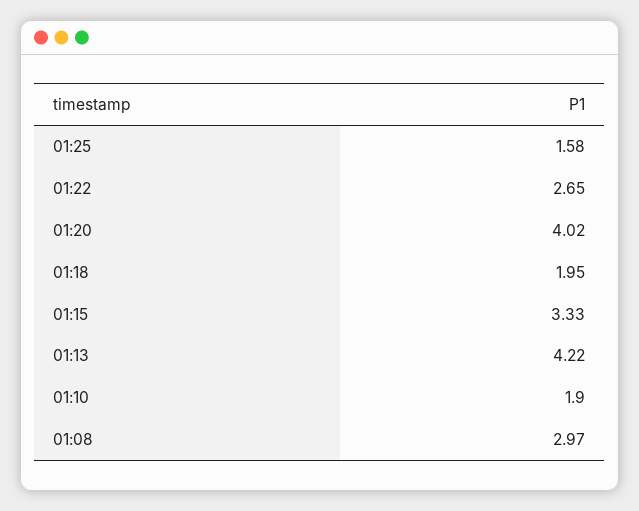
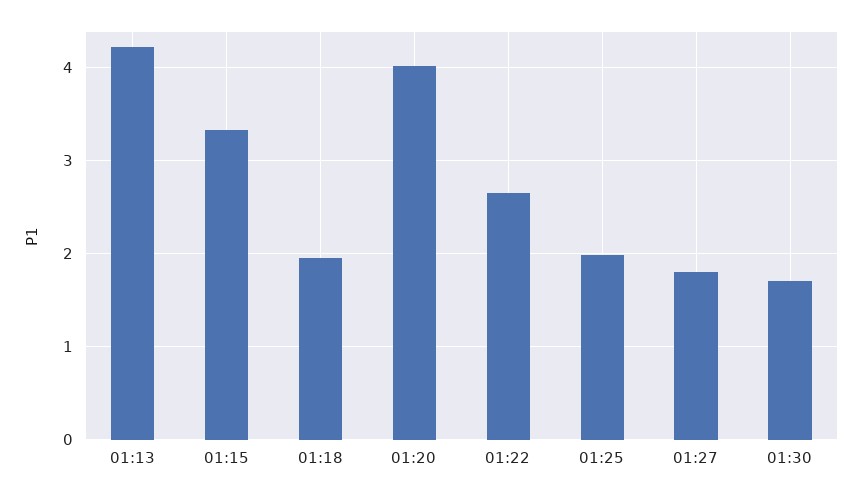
01:25: 1.58 -> 2
01:10: 1.9 -> none
01:08: 2.97 -> none
01:27: none -> 1.8
01:30: none -> 1.7

